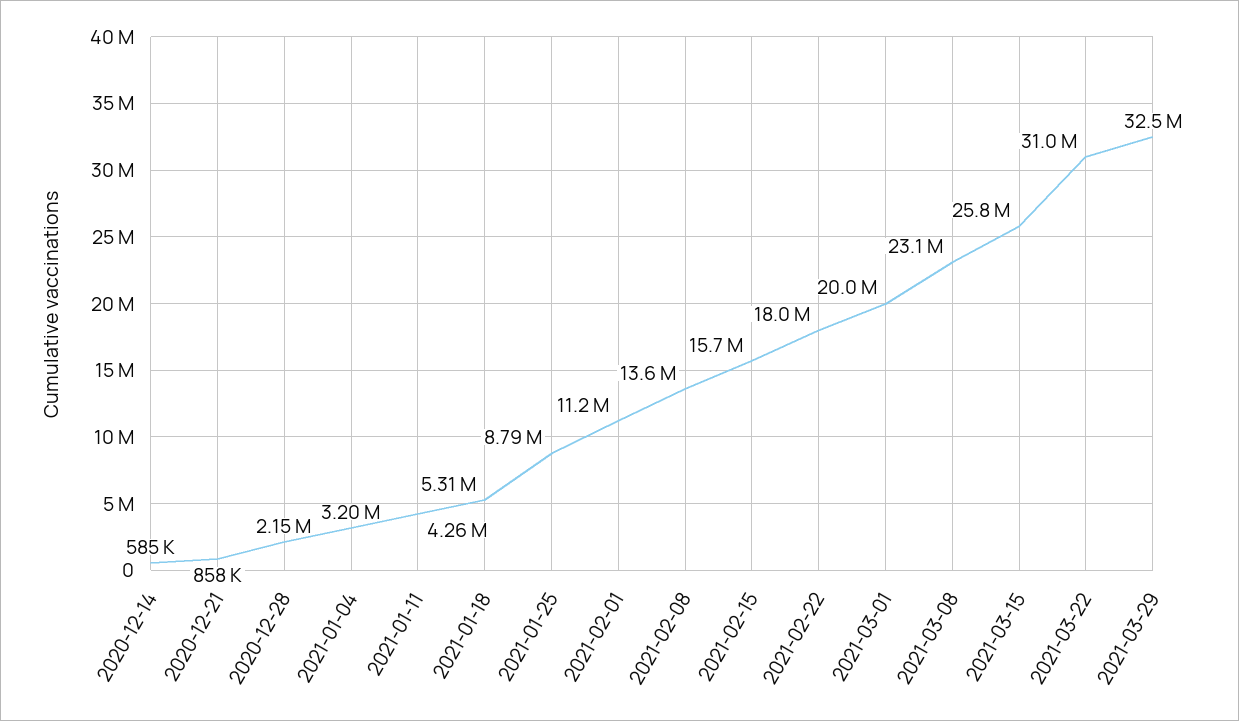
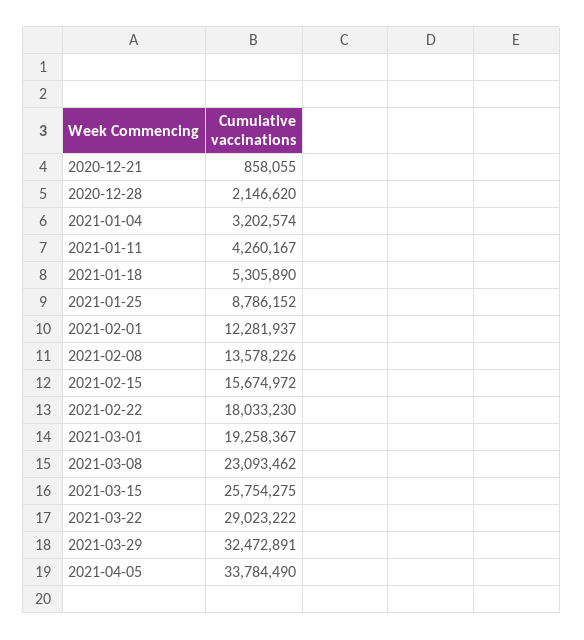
2020-12-14: 585000 -> none
2021-02-01: 11200000 -> 12281937
2021-03-01: 20000000 -> 19258367
2021-03-22: 31000000 -> 29023222
2021-04-05: none -> 33784490

